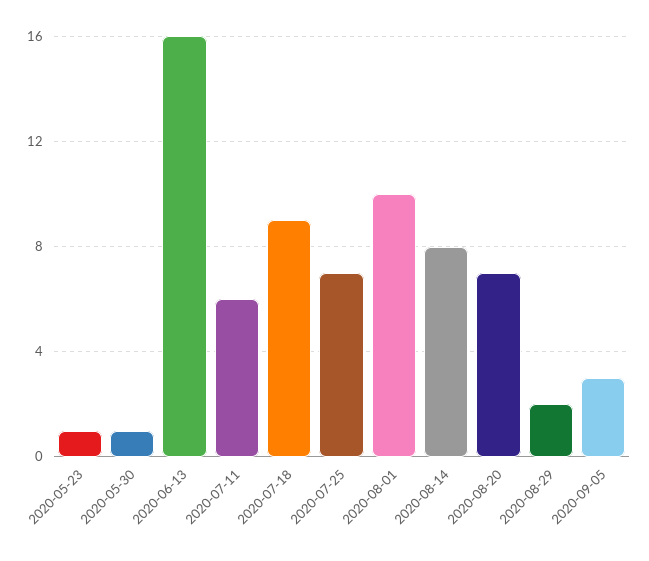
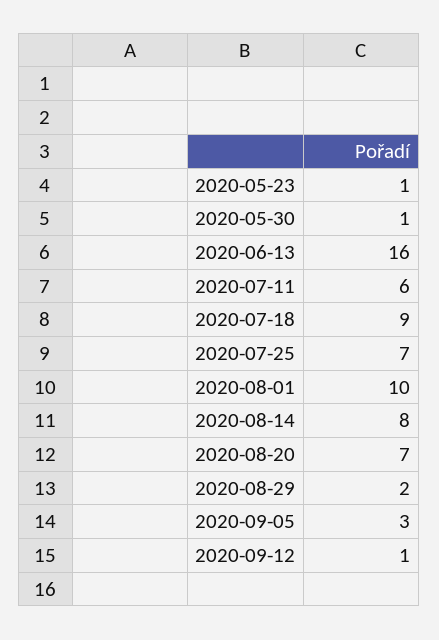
2020-09-12: none -> 1

